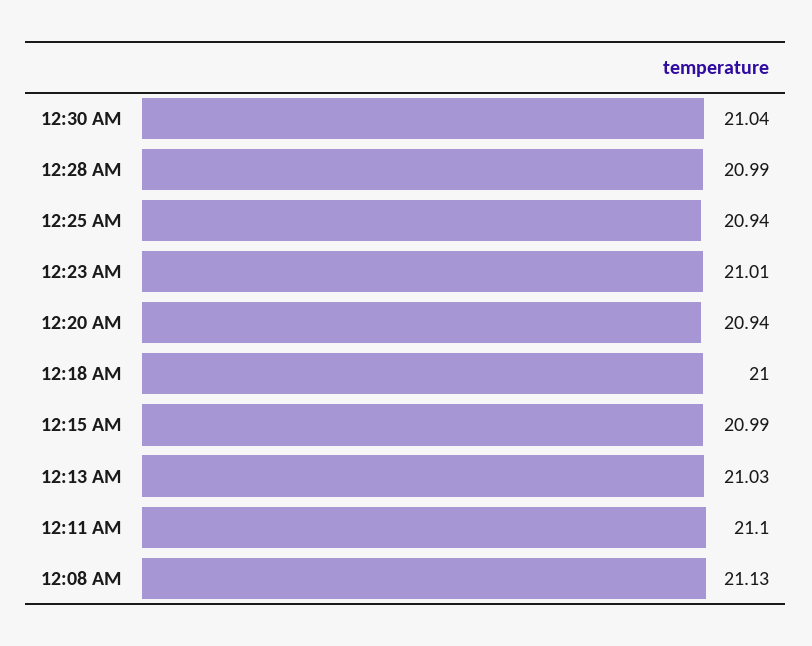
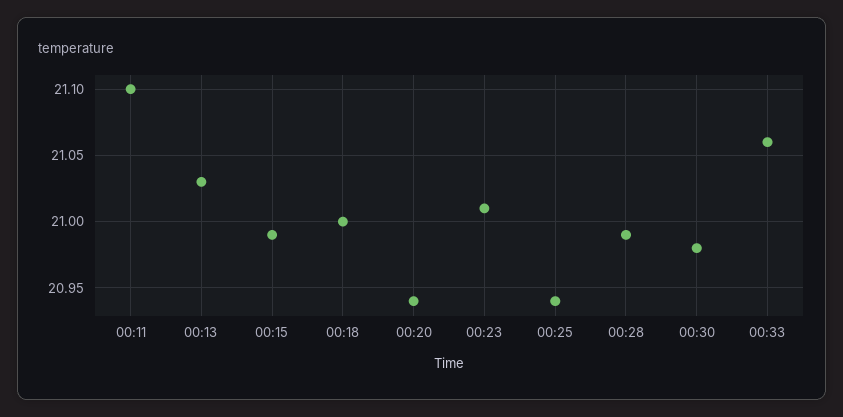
12:30 AM: 21.04 -> 20.98
12:08 AM: 21.13 -> none
00:33: none -> 21.06

